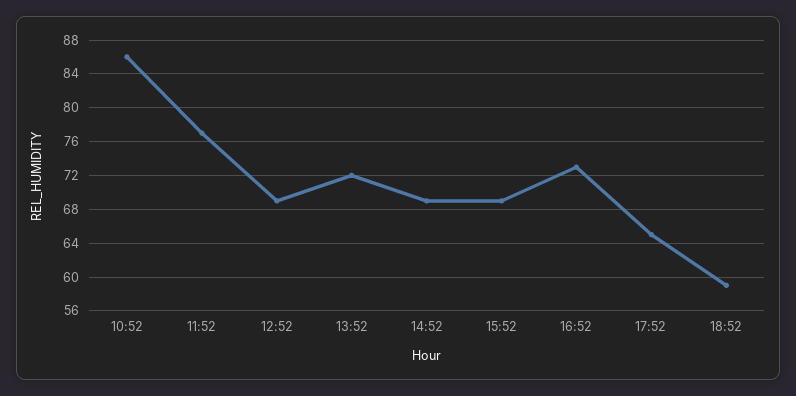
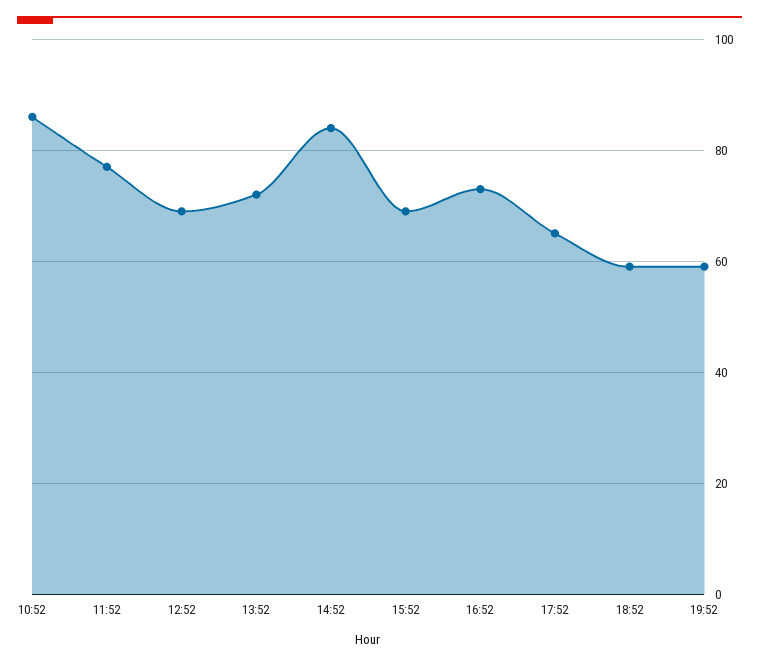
14:52: 69 -> 85
19:52: none -> 60

